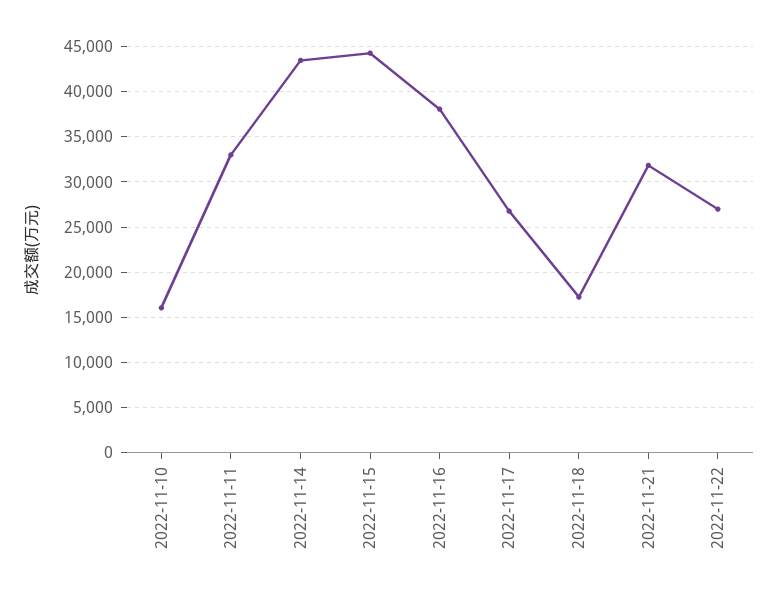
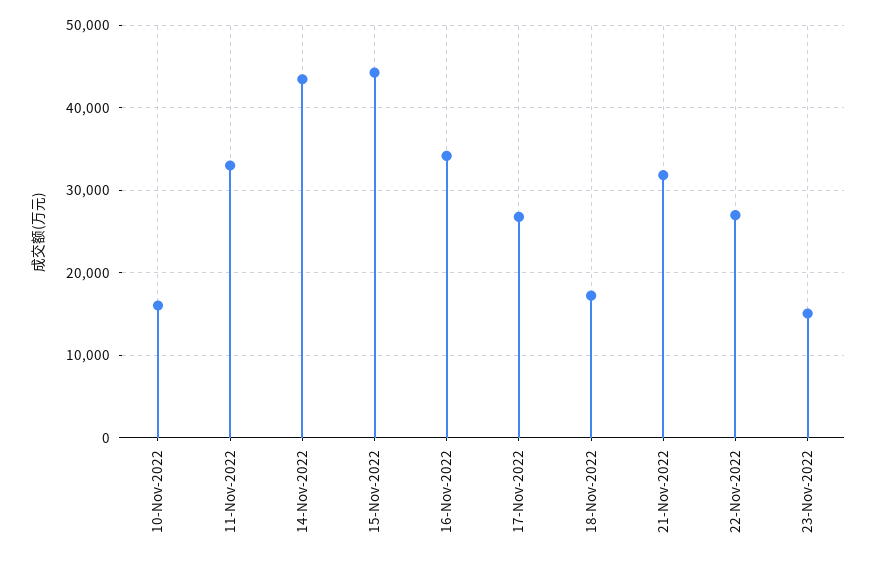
2022-11-16: 38000 -> 34000
23-Nov-2022: none -> 15000

